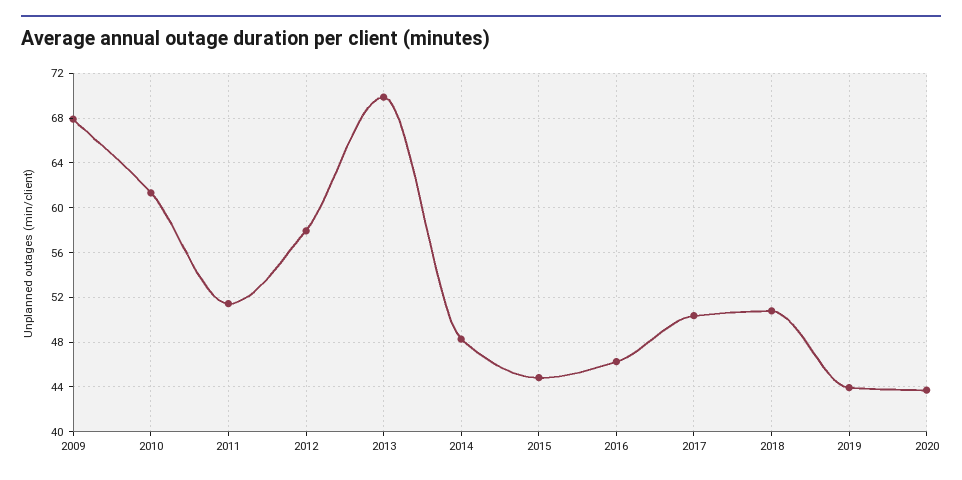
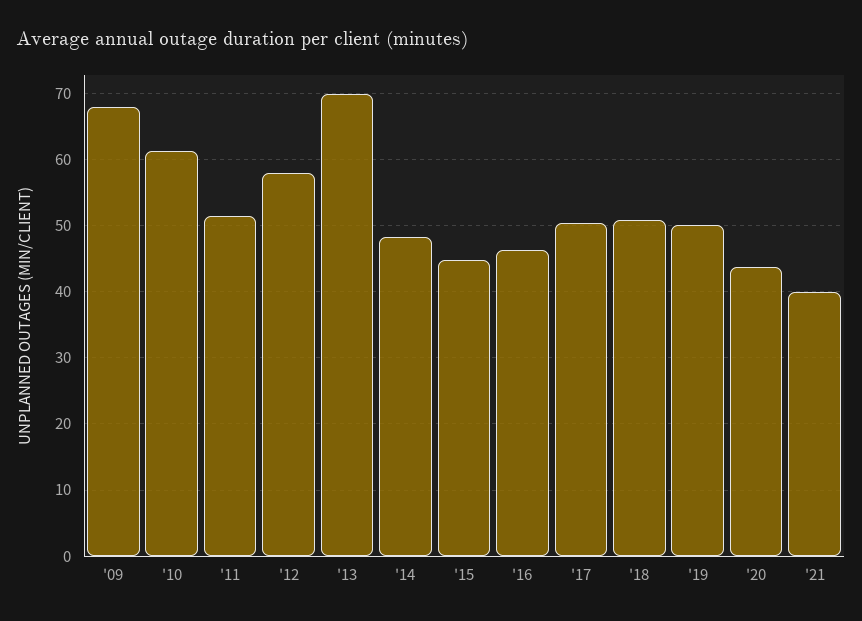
2019: 44 -> 50
'21: none -> 40

